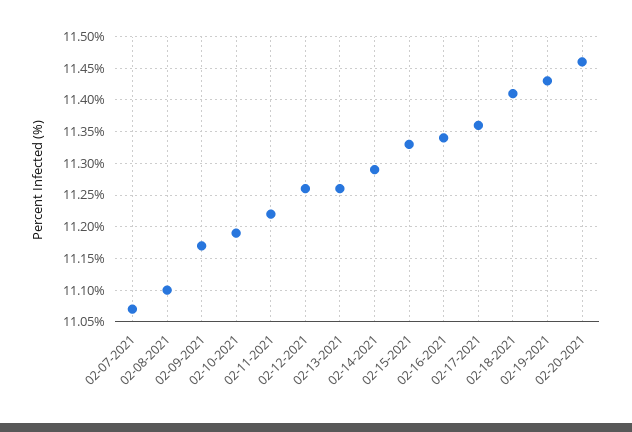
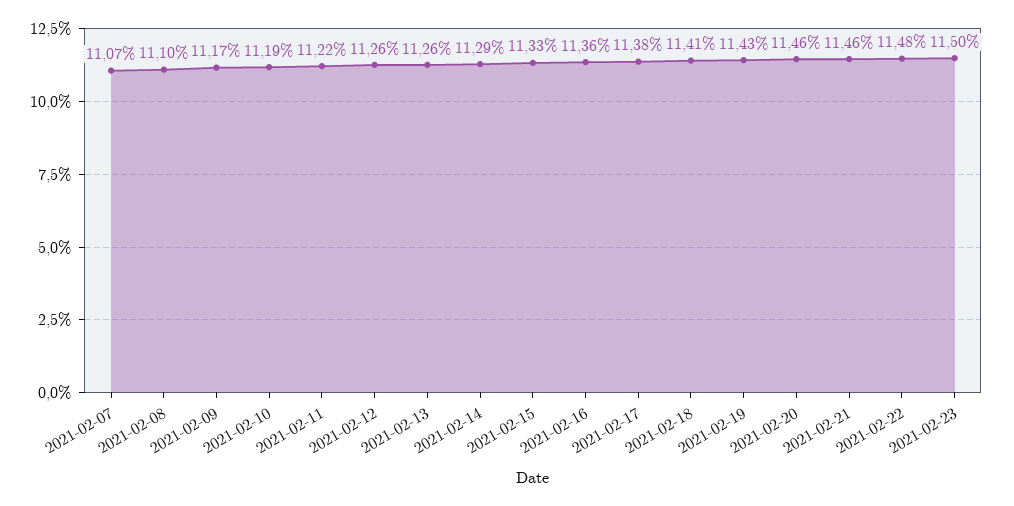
02-16-2021: 11.34 -> 11.36
02-17-2021: 11.36 -> 11.38
2021-02-21: none -> 11.46
2021-02-22: none -> 11.48
2021-02-23: none -> 11.5

